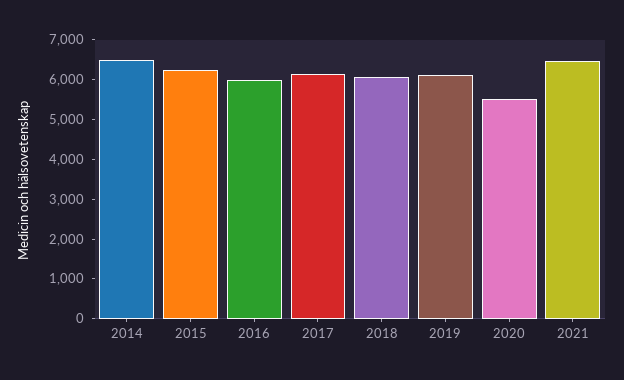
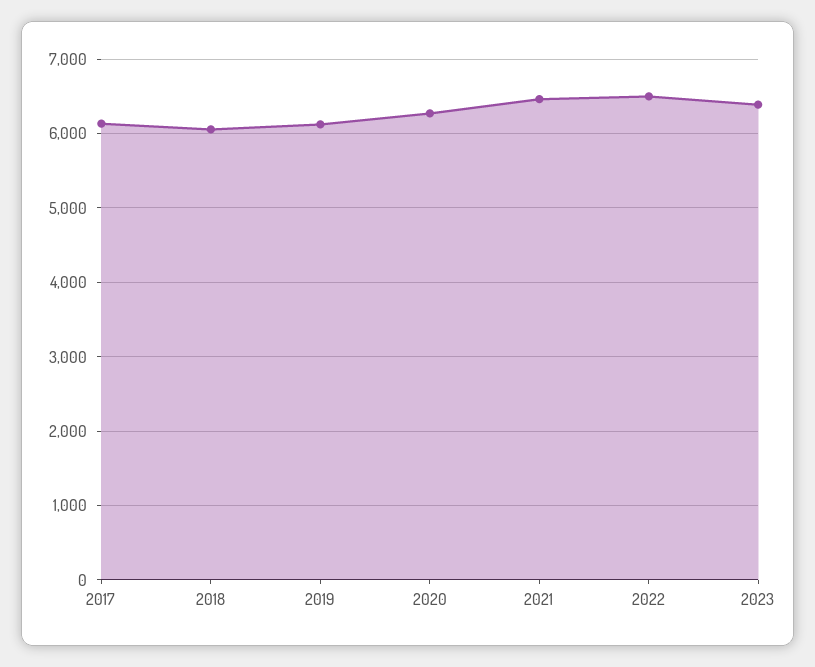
2014: 6500 -> none
2015: 6250 -> none
2016: 6000 -> none
2020: 5500 -> 6300
2022: none -> 6500
2023: none -> 6400

